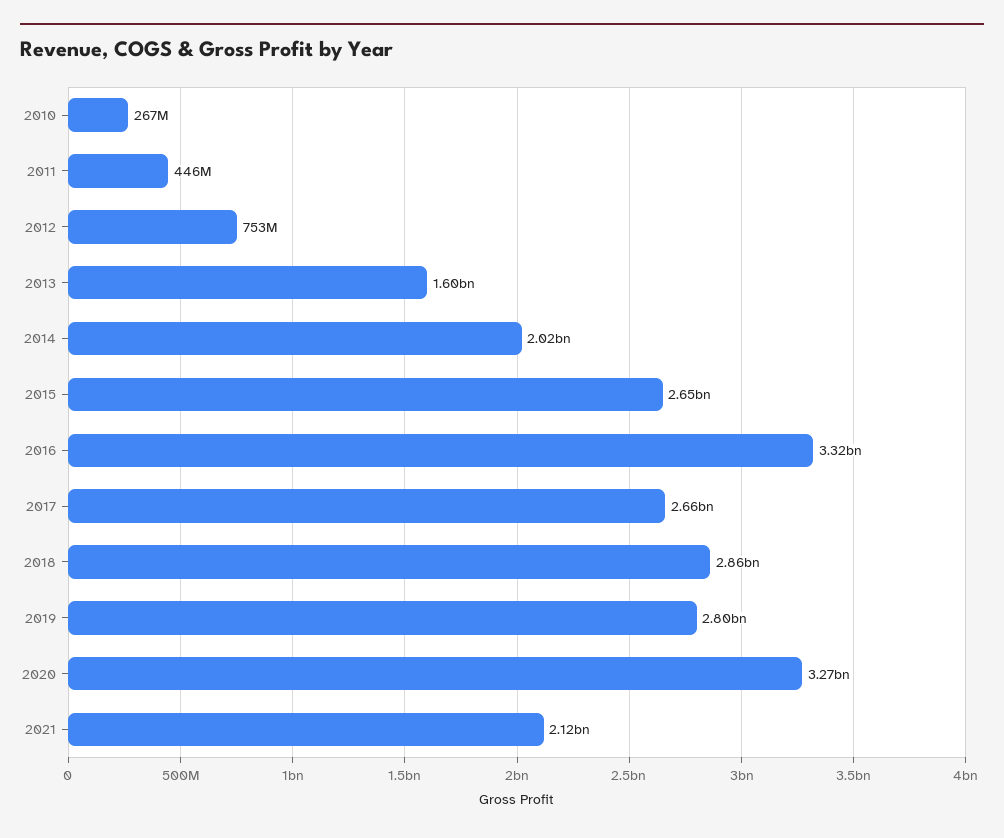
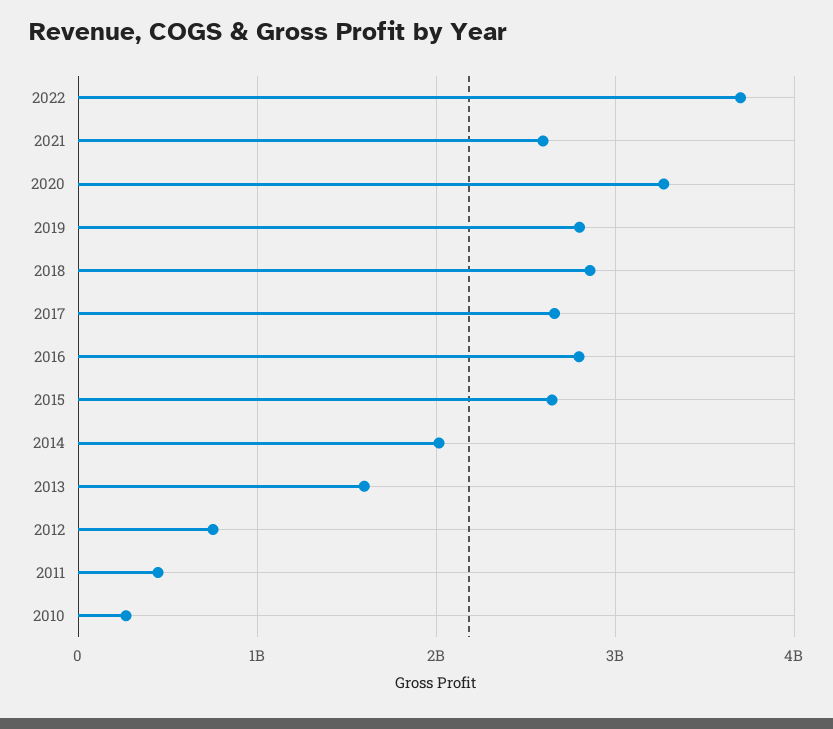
2016: 3320000000 -> 2800000000
2021: 2120000000 -> 2600000000
2022: none -> 3700000000

